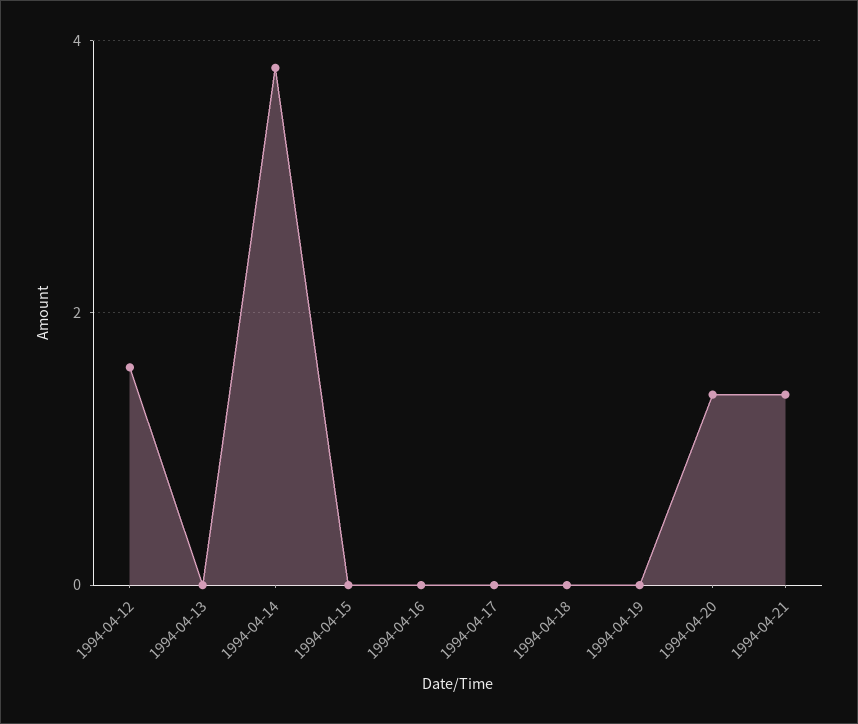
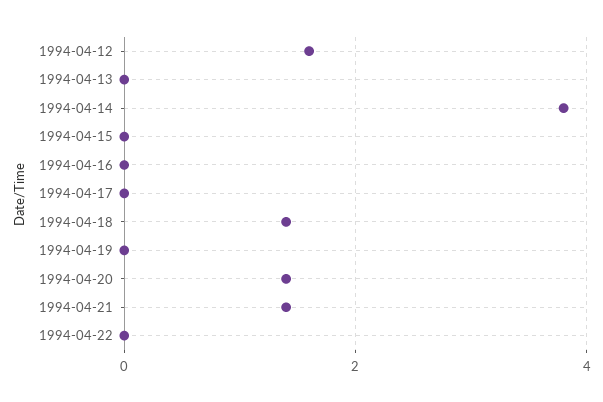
1994-04-18: 0 -> 1.5
1994-04-22: none -> 0

